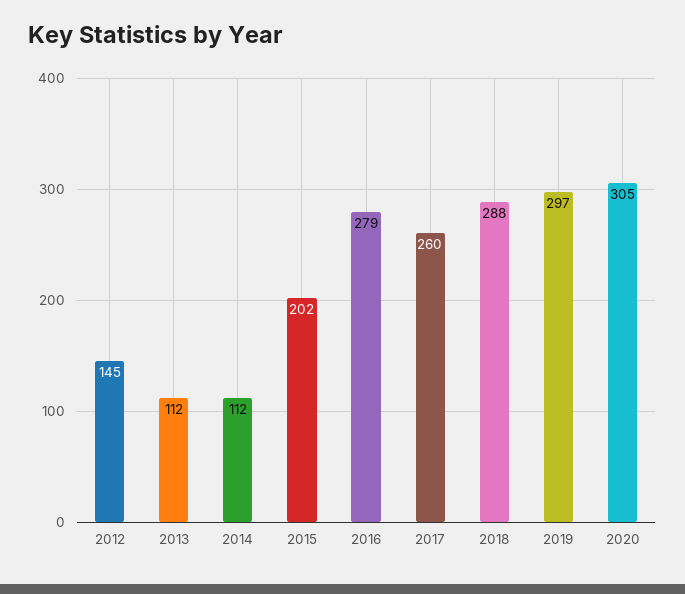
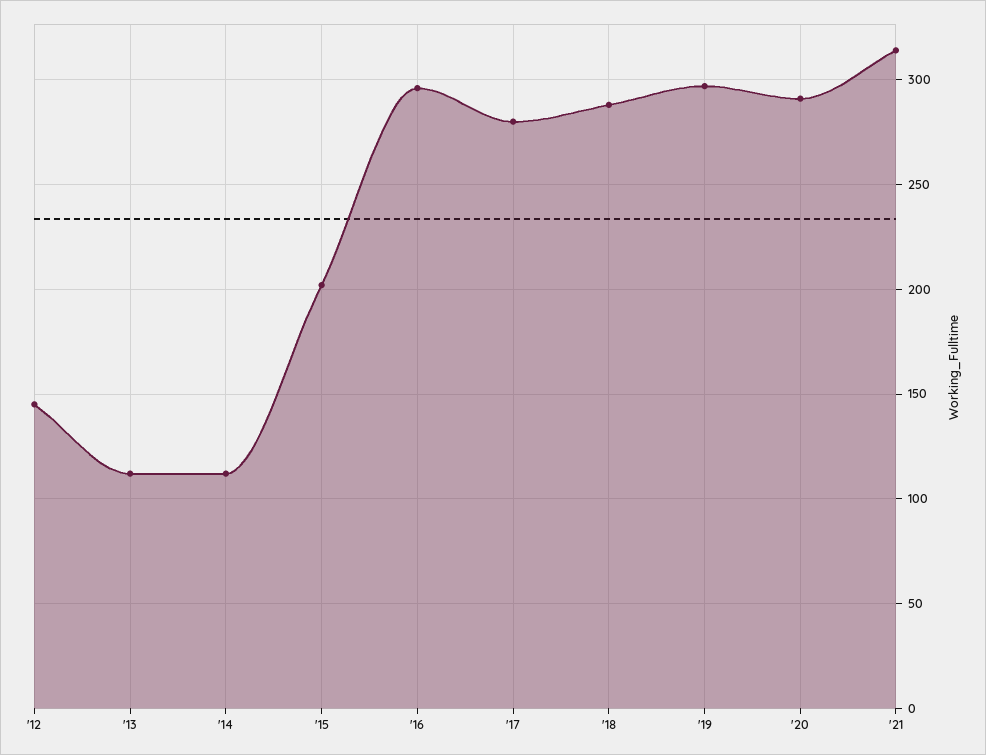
2016: 279 -> 295
2017: 260 -> 280
2020: 305 -> 290
'21: none -> 315

